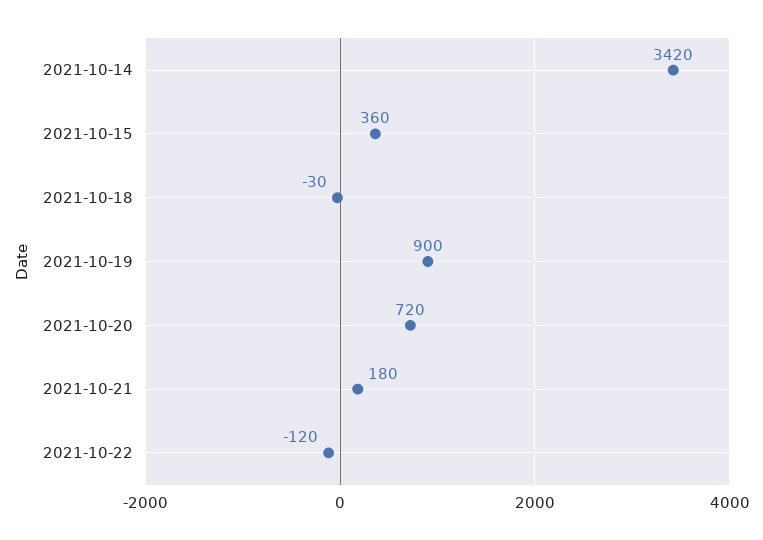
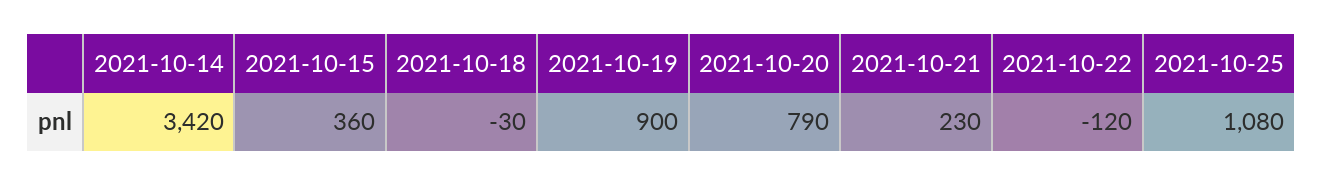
2021-10-20: 720 -> 790
2021-10-21: 180 -> 230
2021-10-25: none -> 1080

